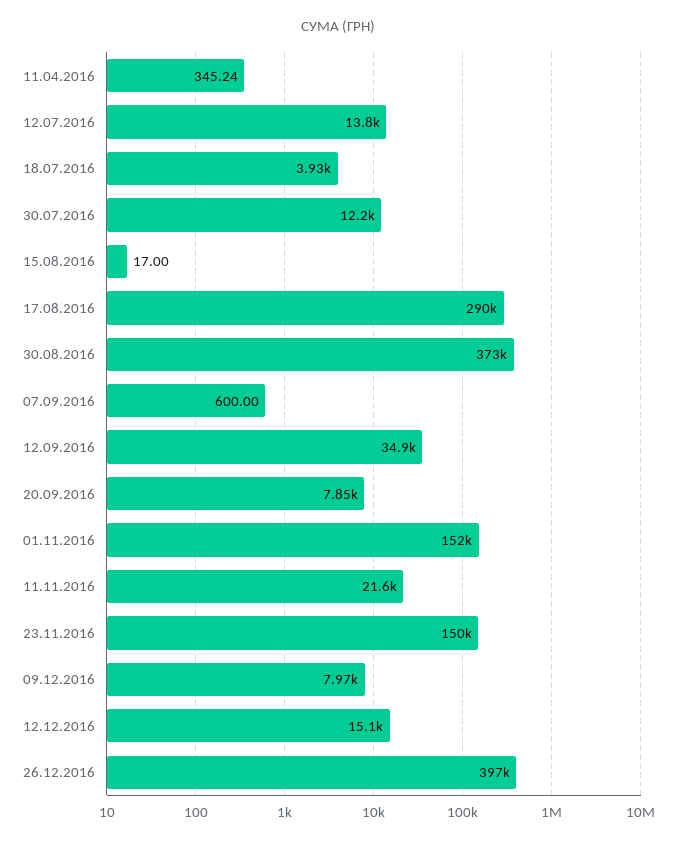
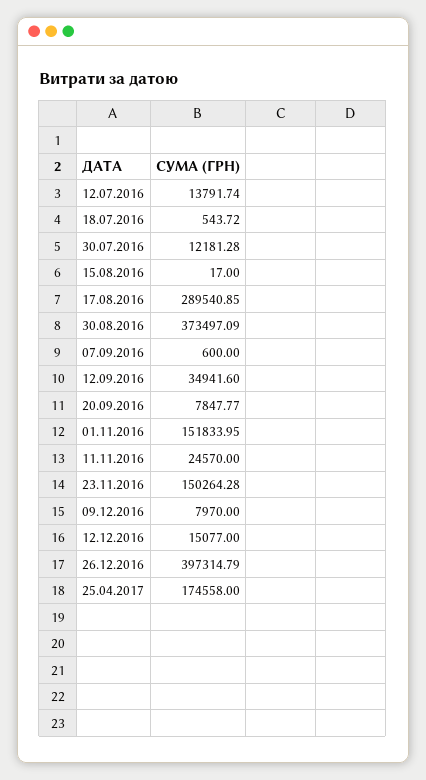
11.04.2016: 345.24 -> none
18.07.2016: 3930 -> 543.72
11.11.2016: 21600 -> 24570
25.04.2017: none -> 174558

